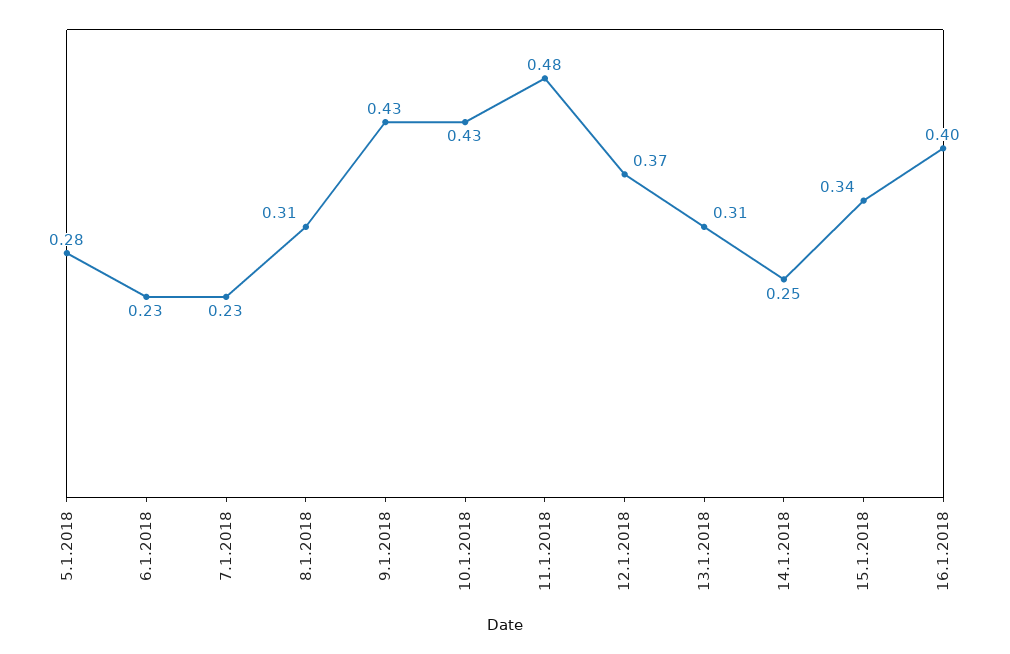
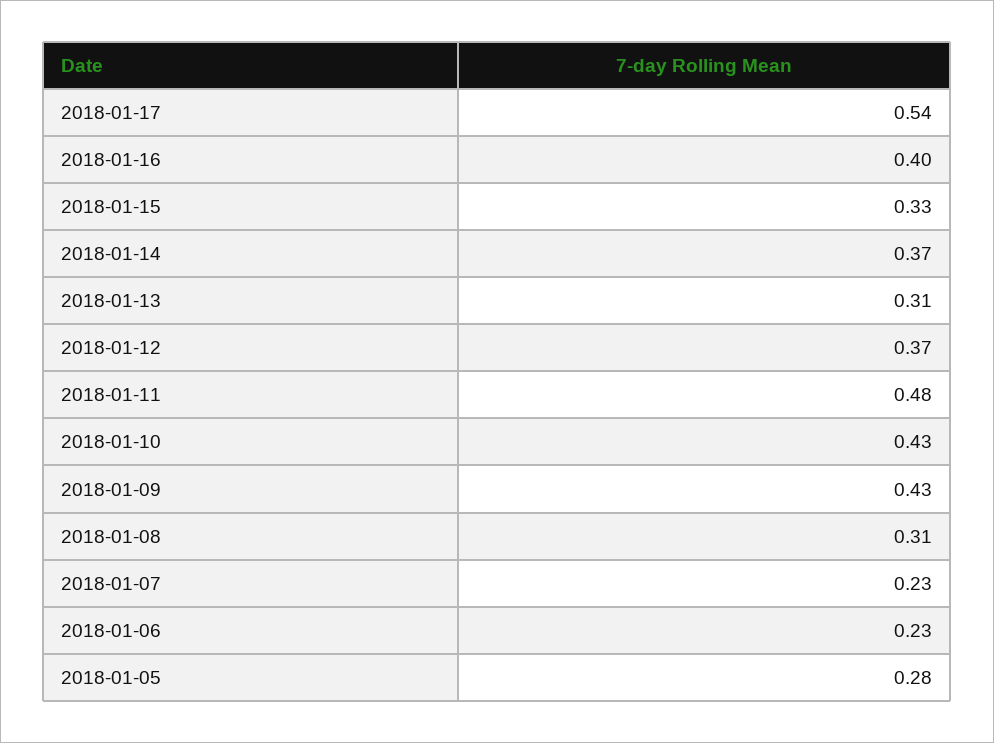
14.1.2018: 0.25 -> 0.37
15.1.2018: 0.34 -> 0.33
2018-01-17: none -> 0.54

